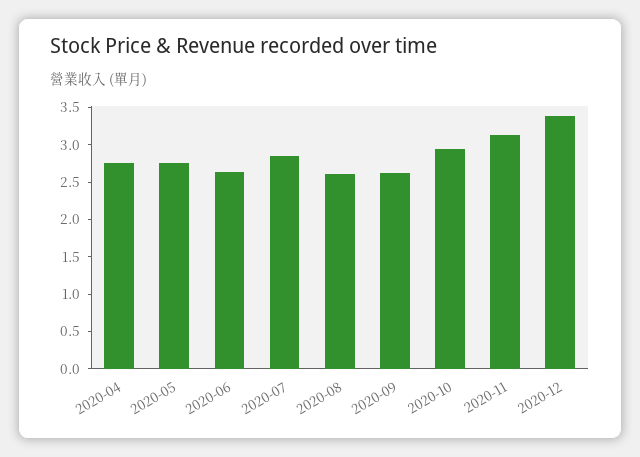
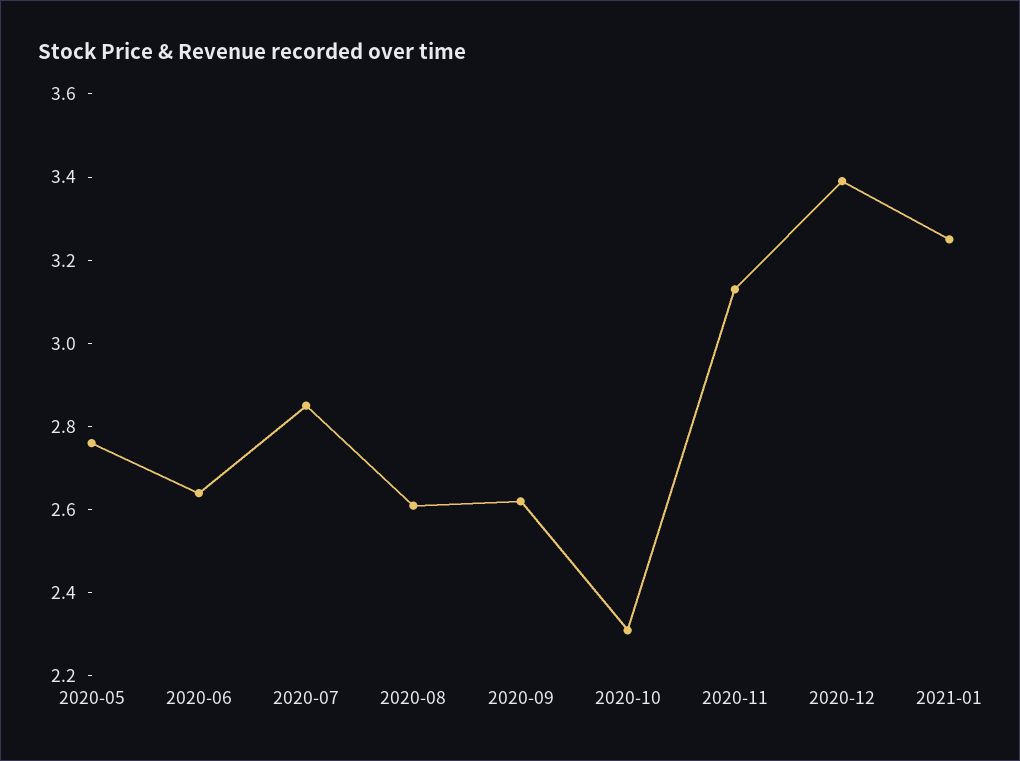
2020-04: 2.75 -> none
2020-10: 3 -> 2.3
2021-01: none -> 3.25

